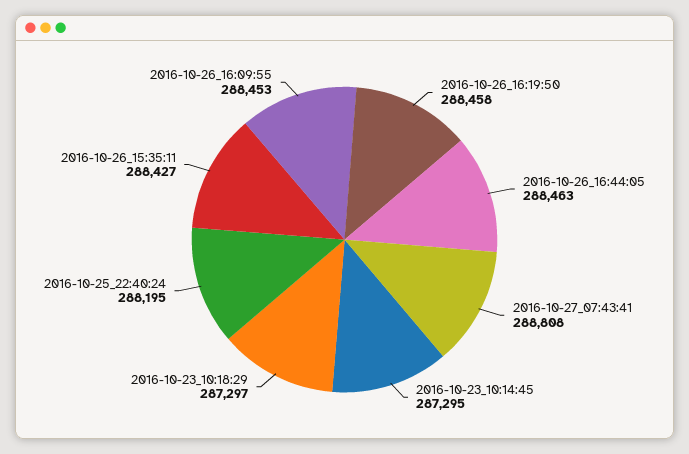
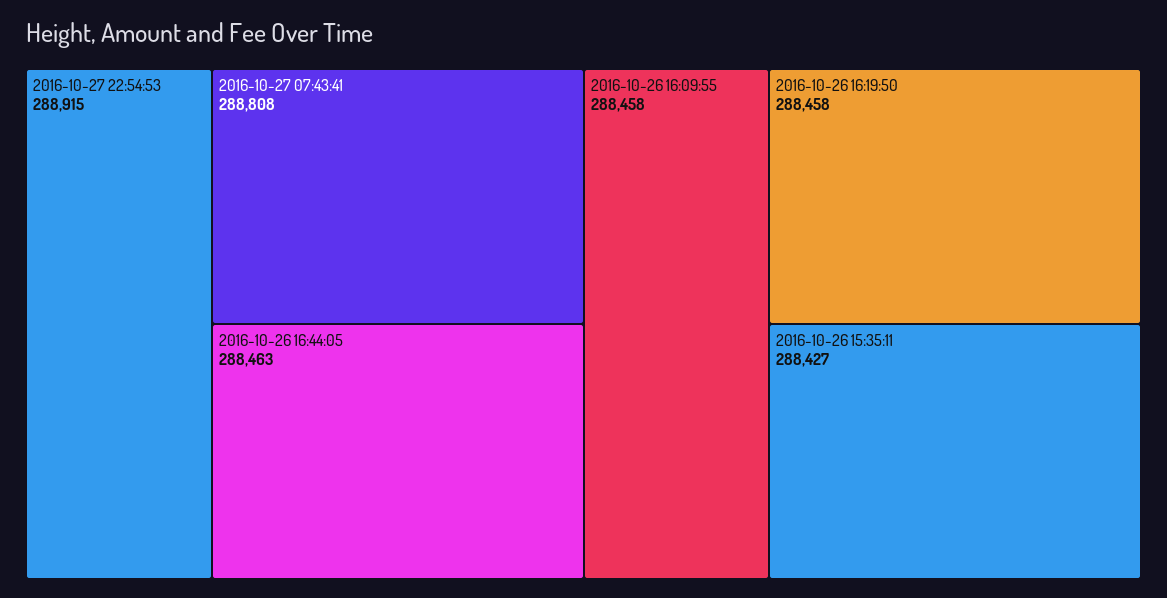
2016-10-23_10:14:45: 287295 -> none
2016-10-23_10:18:29: 287297 -> none
2016-10-25_22:40:24: 288195 -> none
2016-10-26_16:09:55: 288453 -> 288458
2016-10-27 22:54:53: none -> 288915

